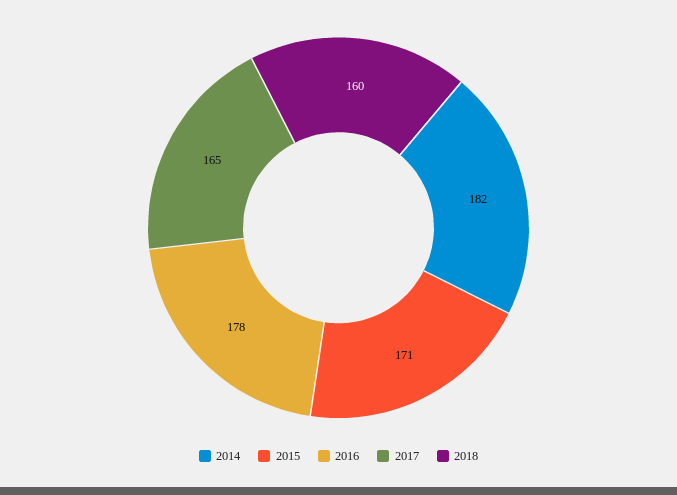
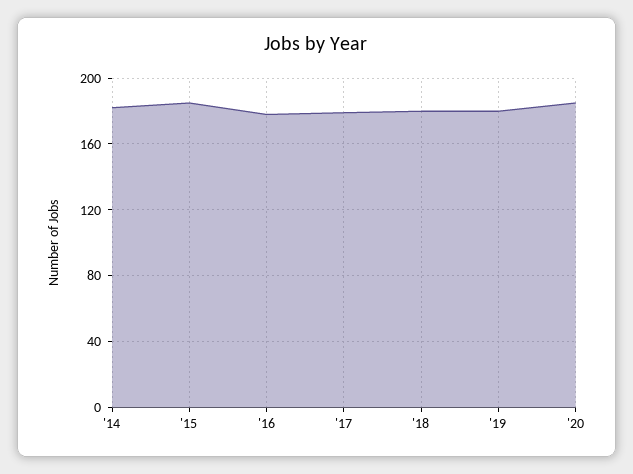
2015: 171 -> 185
2017: 165 -> 180
2018: 160 -> 180
'19: none -> 180
'20: none -> 185

